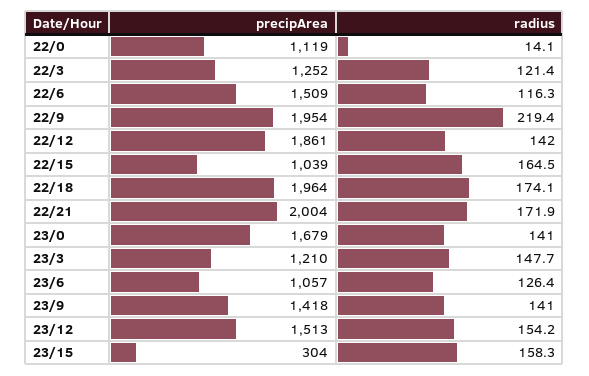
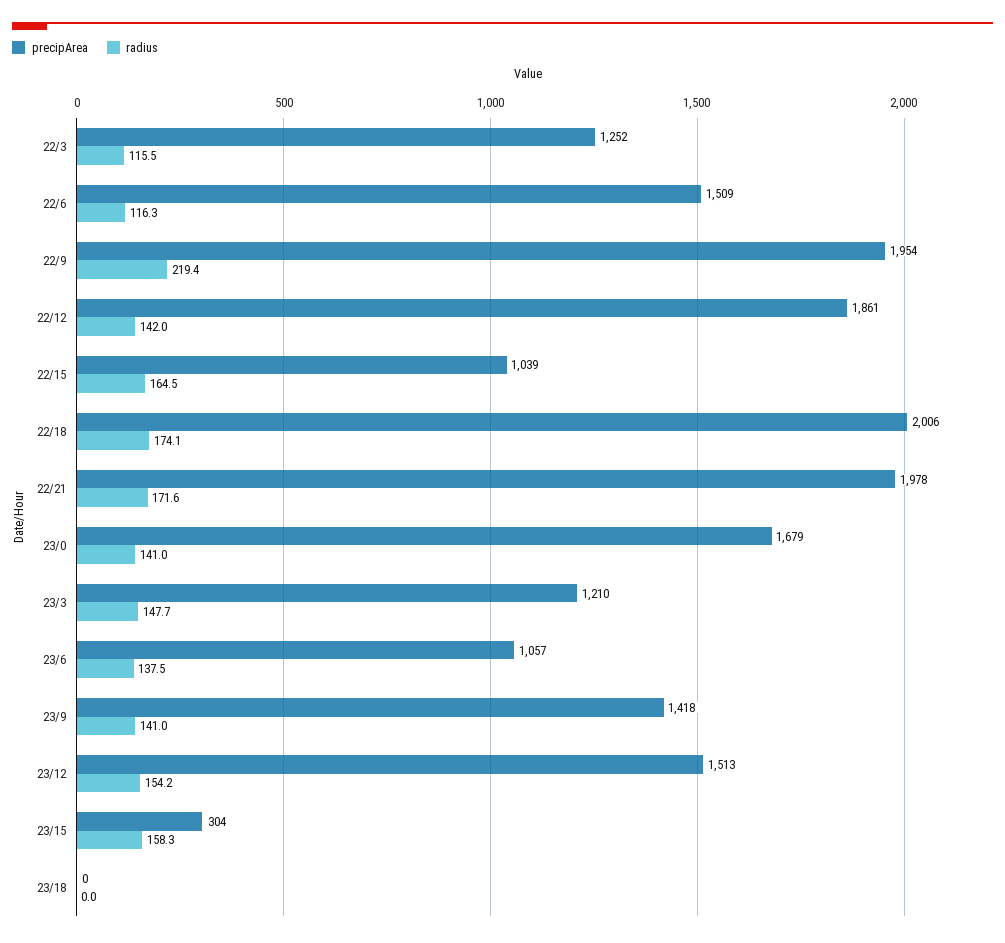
precipArea, 22/0: 1119 -> none
radius, 22/0: 14.1 -> none
radius, 22/3: 121.4 -> 115.5
precipArea, 22/18: 1964 -> 2006
precipArea, 22/21: 2004 -> 1978
radius, 22/21: 171.9 -> 171.6
radius, 23/6: 126.4 -> 137.5
precipArea, 23/18: none -> 0
radius, 23/18: none -> 0

